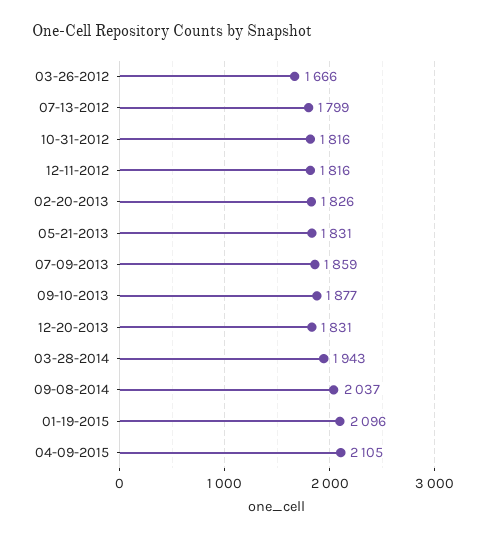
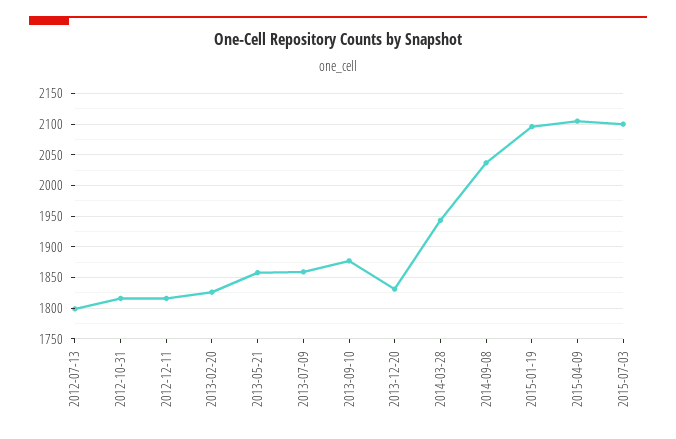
03-26-2012: 1666 -> none
05-21-2013: 1831 -> 1860
2015-07-03: none -> 2100

